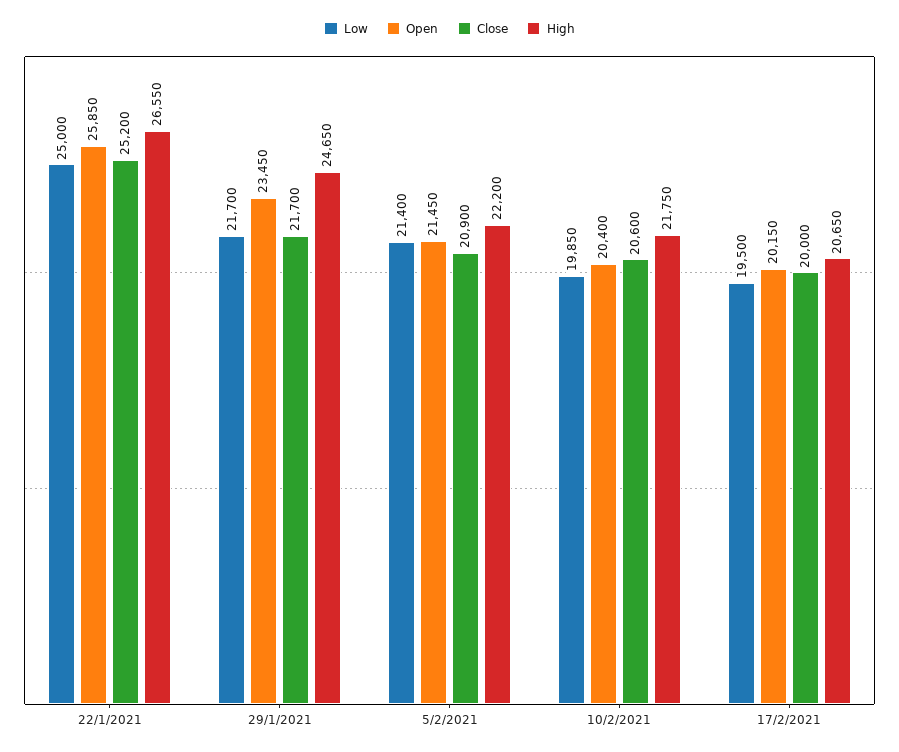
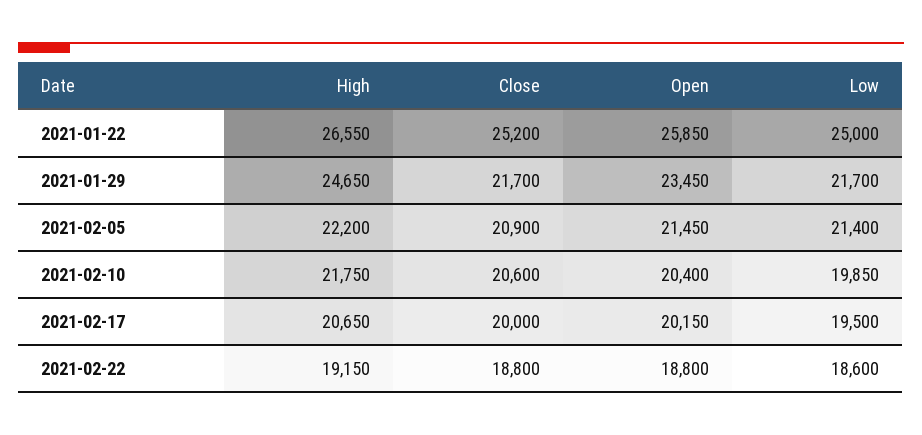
High, 2021-02-22: none -> 19150
Close, 2021-02-22: none -> 18800
Open, 2021-02-22: none -> 18800
Low, 2021-02-22: none -> 18600

